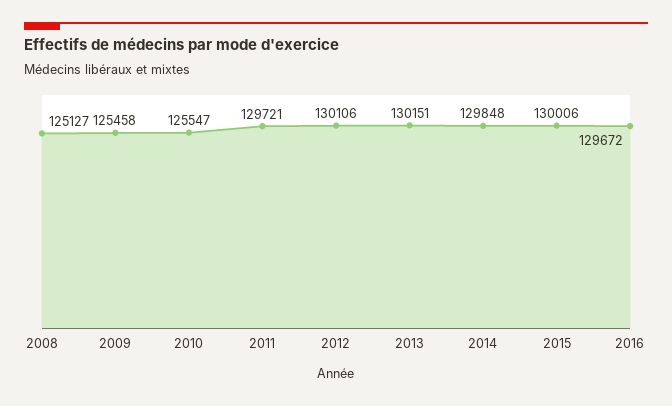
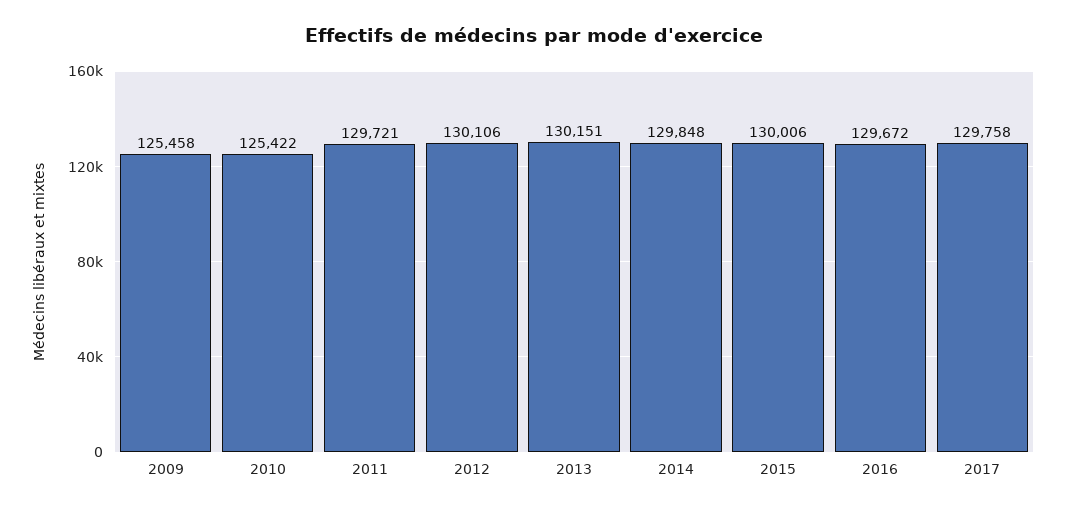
2008: 125127 -> none
2010: 125547 -> 125422
2017: none -> 129758

